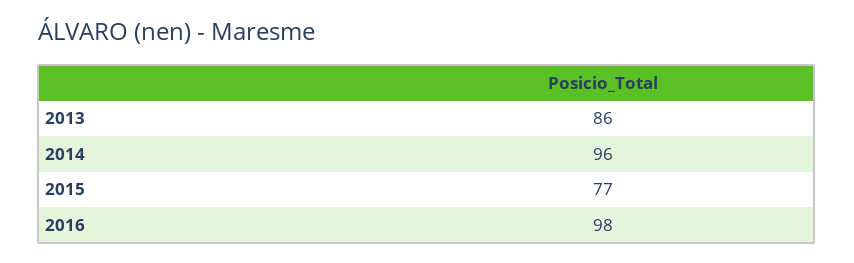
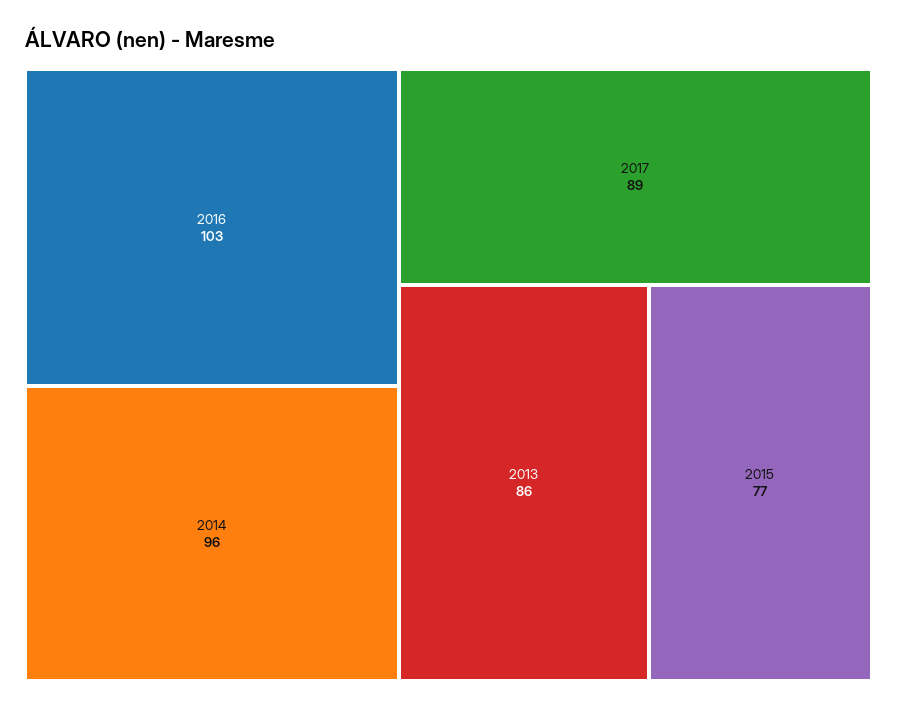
2016: 98 -> 103
2017: none -> 89

